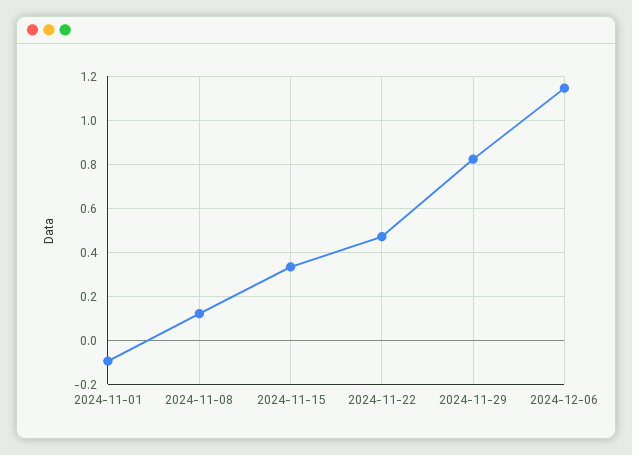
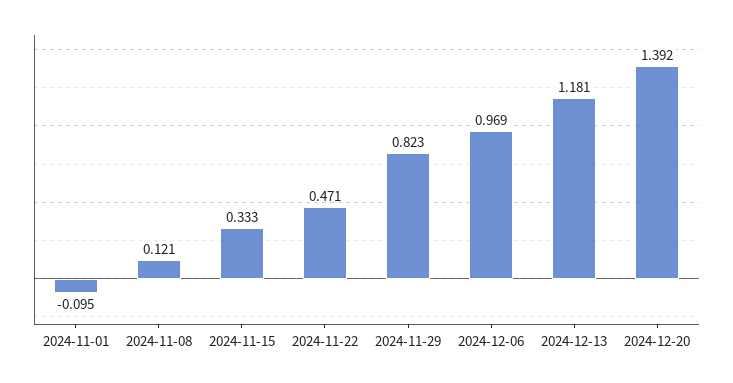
2024-12-06: 1.15 -> 0.969
2024-12-13: none -> 1.181
2024-12-20: none -> 1.392

